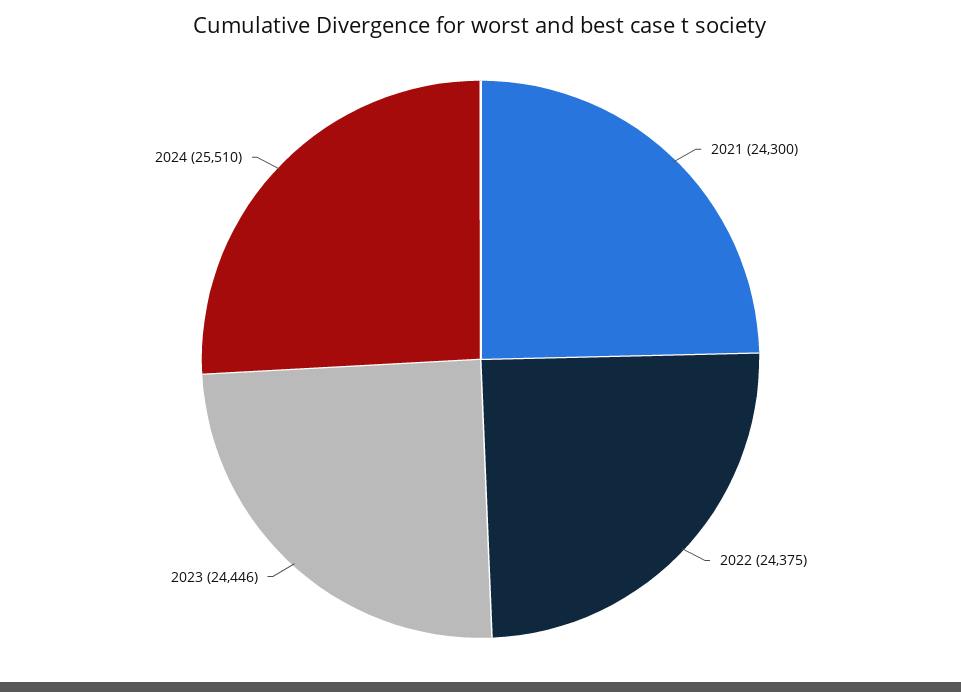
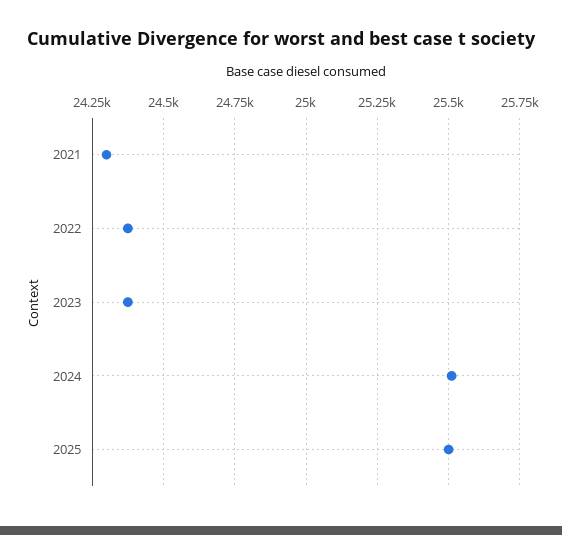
2023: 24446 -> 24375
2025: none -> 25500

